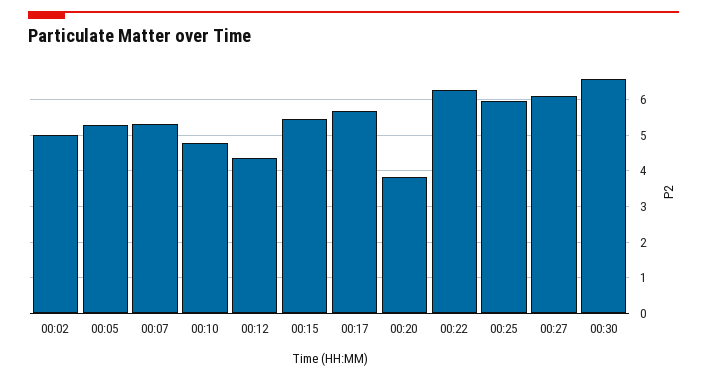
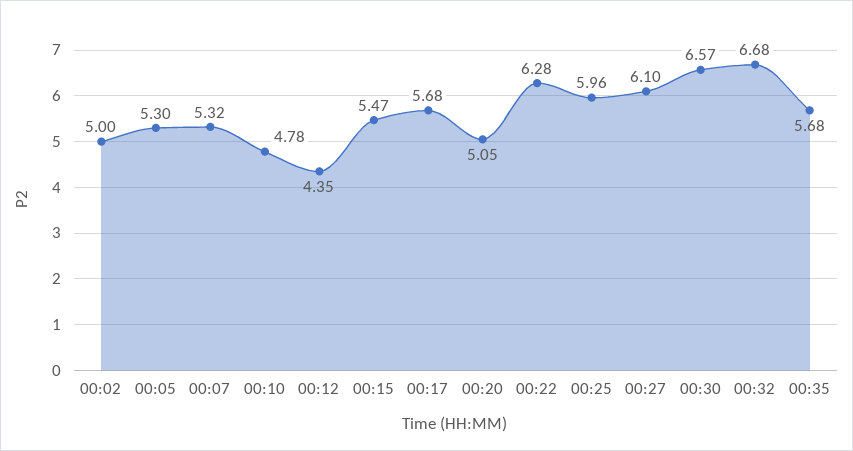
00:20: 3.8 -> 5.05
00:32: none -> 6.68
00:35: none -> 5.68

